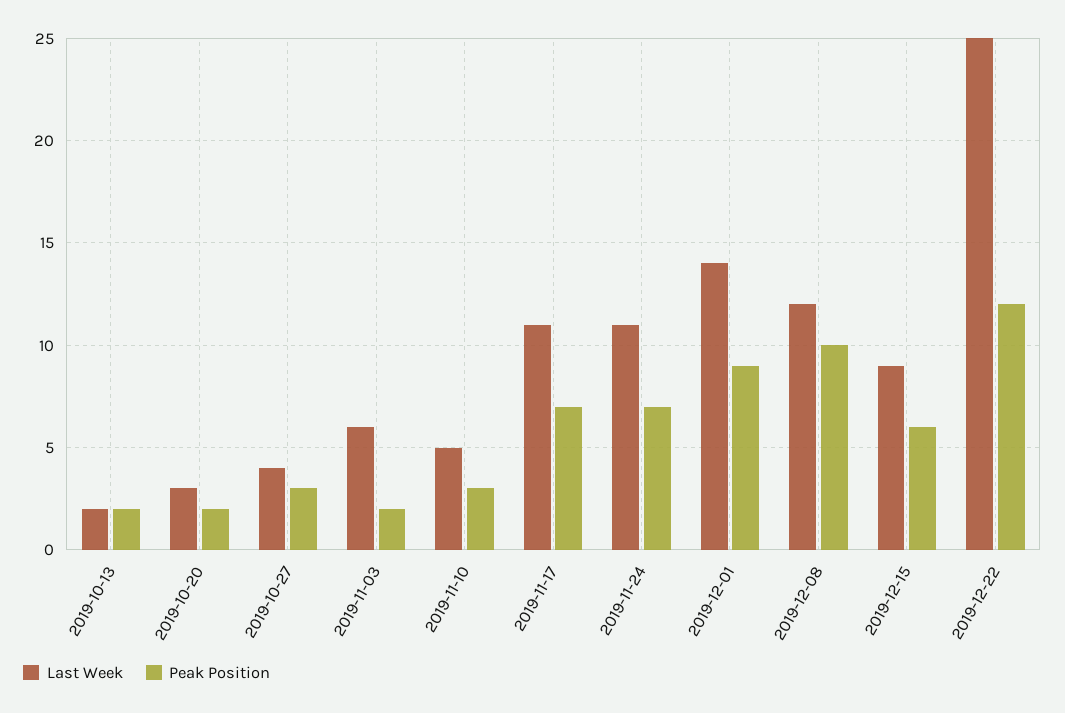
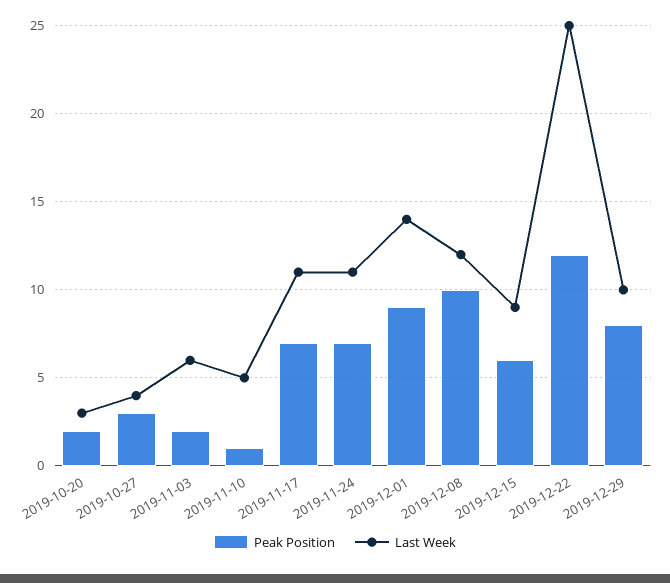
Last Week, 2019-10-13: 2 -> none
Peak Position, 2019-10-13: 2 -> none
Peak Position, 2019-11-10: 3 -> 1
Peak Position, 2019-12-29: none -> 8
Last Week, 2019-12-29: none -> 10

